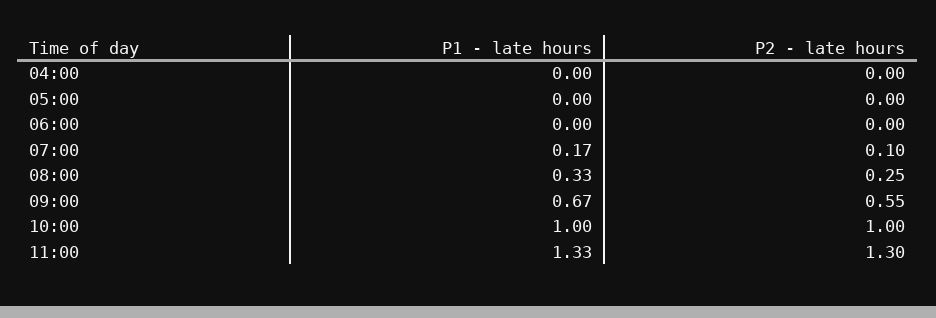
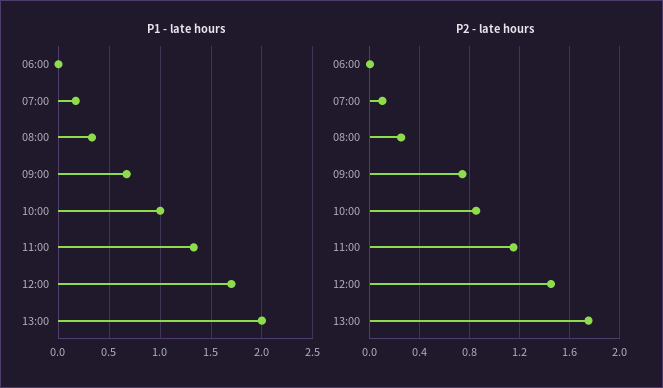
P1 - late hours, 04:00: 0 -> none
P2 - late hours, 04:00: 0 -> none
P1 - late hours, 05:00: 0 -> none
P2 - late hours, 05:00: 0 -> none
P2 - late hours, 09:00: 0.55 -> 0.75
P2 - late hours, 10:00: 1 -> 0.85
P2 - late hours, 11:00: 1.3 -> 1.15
P1 - late hours, 12:00: none -> 1.7
P1 - late hours, 13:00: none -> 2
P2 - late hours, 12:00: none -> 1.45
P2 - late hours, 13:00: none -> 1.75

